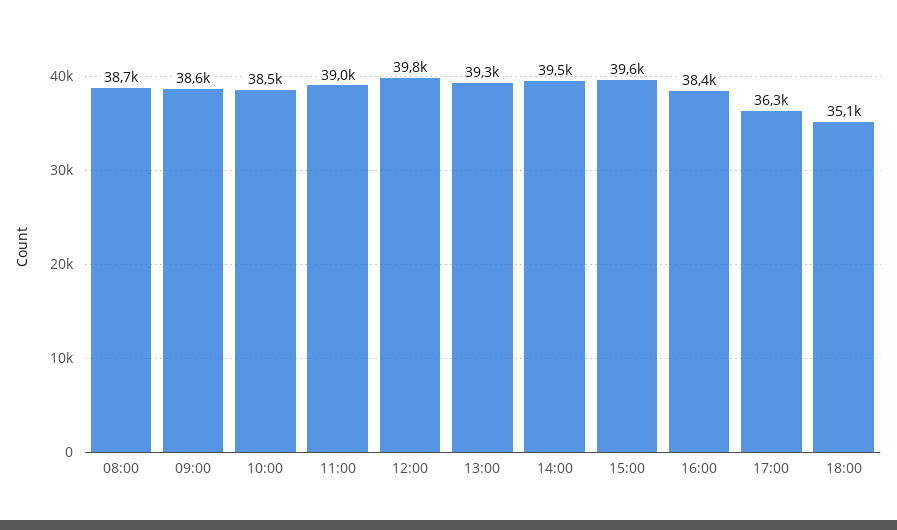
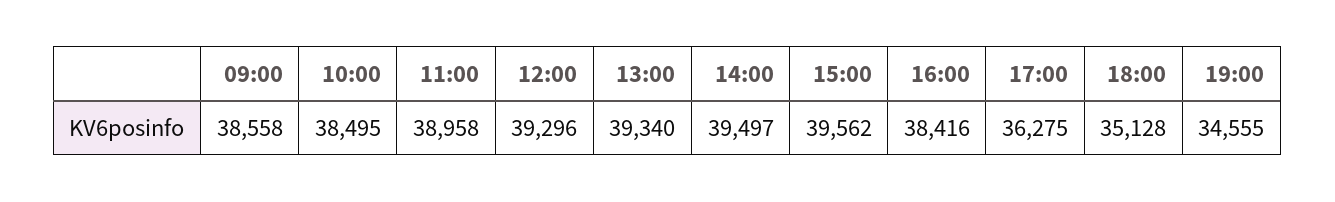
08:00: 38700 -> none
12:00: 39800 -> 39296
19:00: none -> 34555

